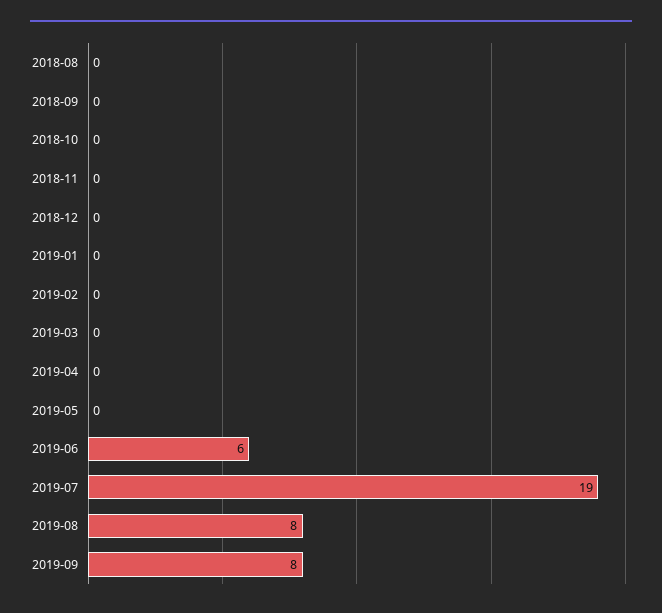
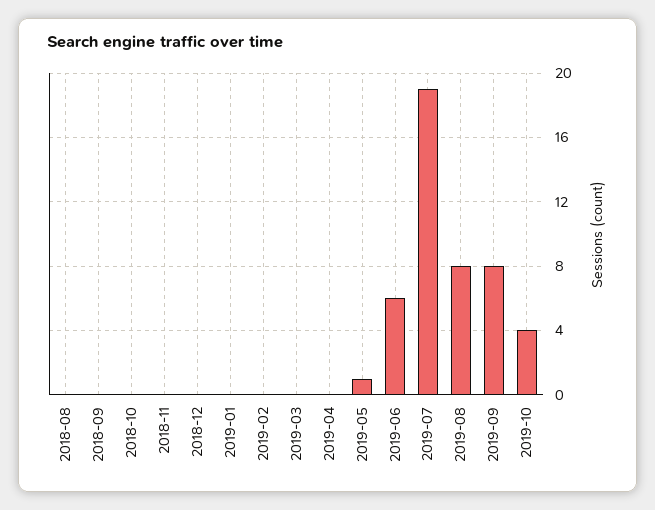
2019-05: 0 -> 1
2019-10: none -> 4

